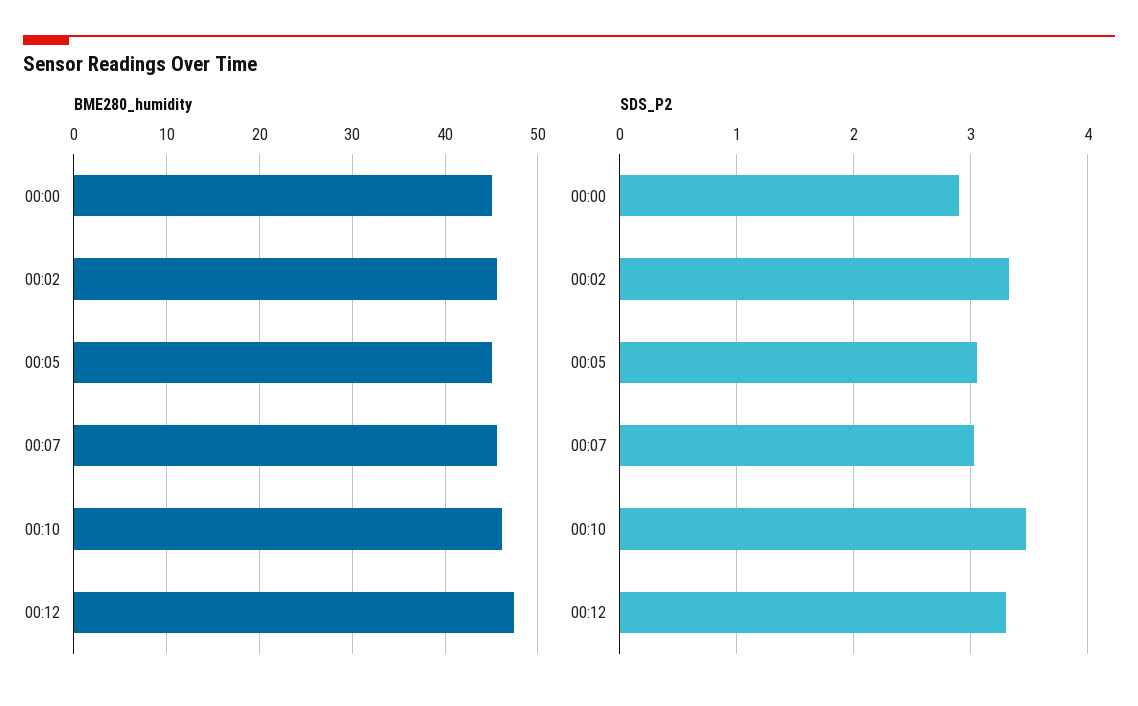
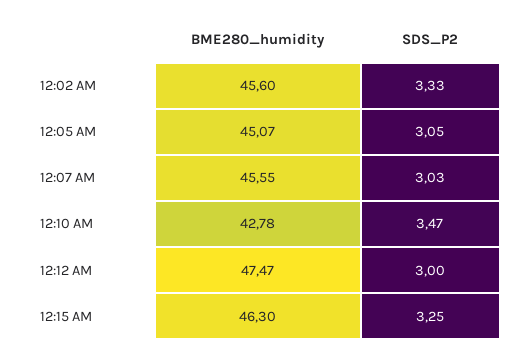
BME280_humidity, 00:00: 45 -> none
BME280_humidity, 00:10: 46 -> 42.78
SDS_P2, 00:00: 2.9 -> none
SDS_P2, 00:12: 3.3 -> 3
BME280_humidity, 12:15 AM: none -> 46.3
SDS_P2, 12:15 AM: none -> 3.25

